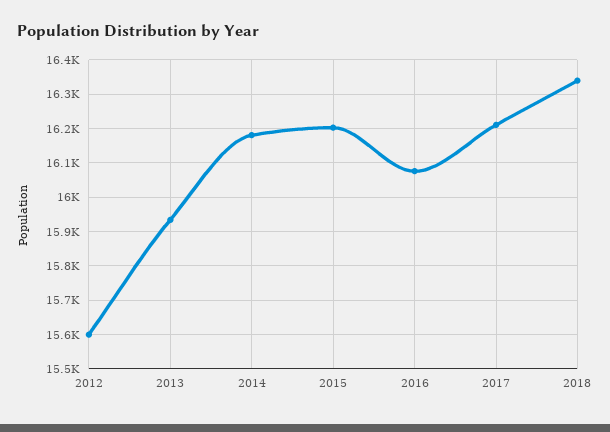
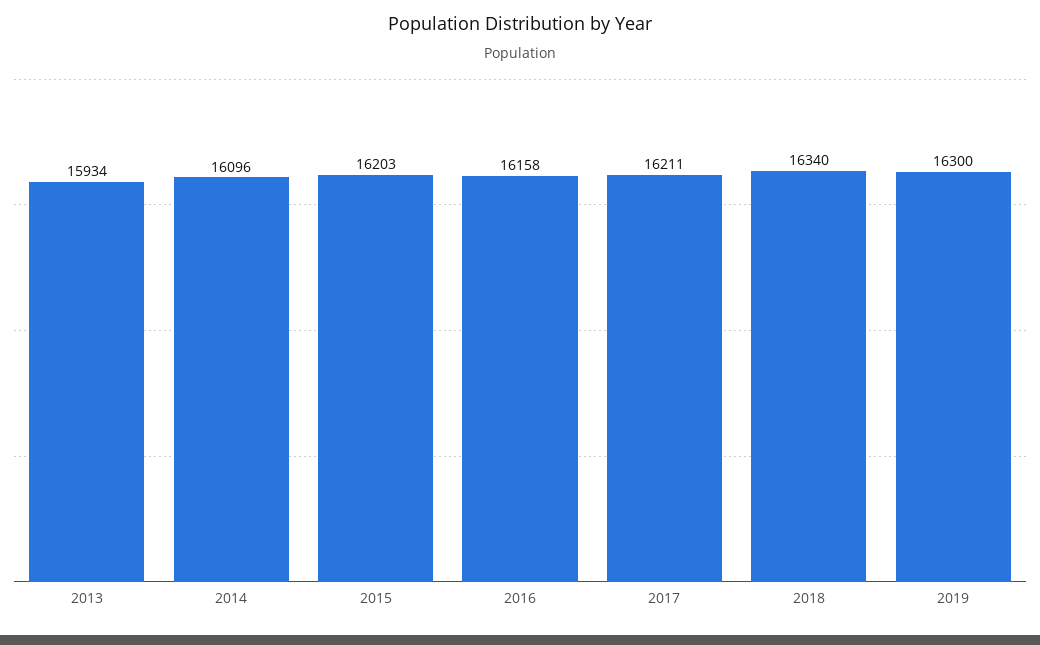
2012: 15600 -> none
2014: 16180 -> 16096
2016: 16080 -> 16158
2019: none -> 16300

